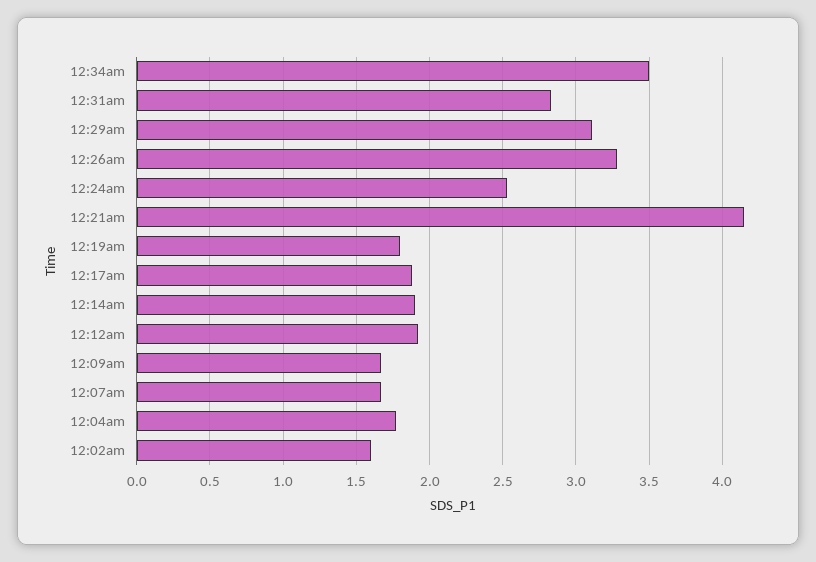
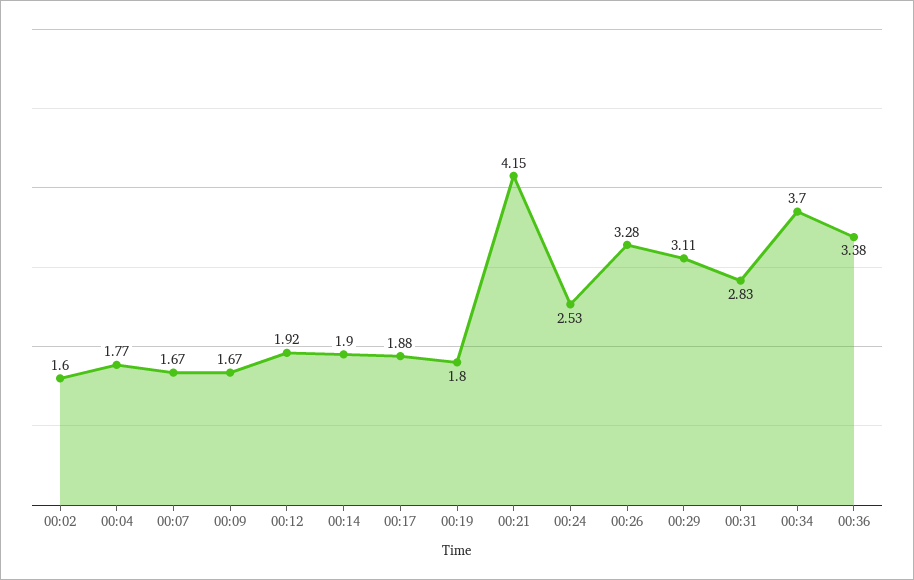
12:34am: 3.5 -> 3.7
00:36: none -> 3.38

